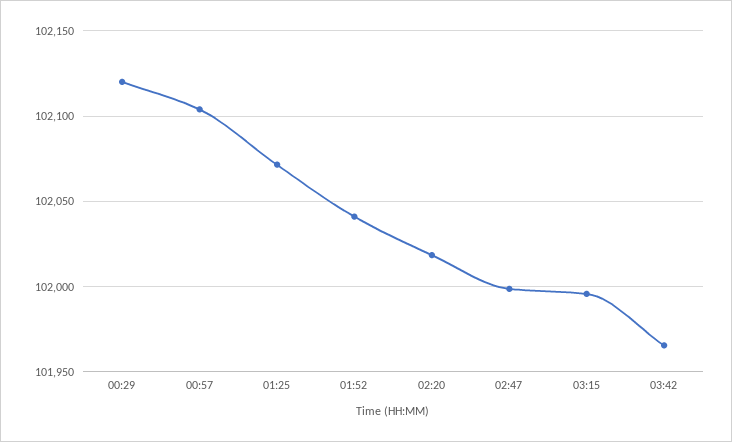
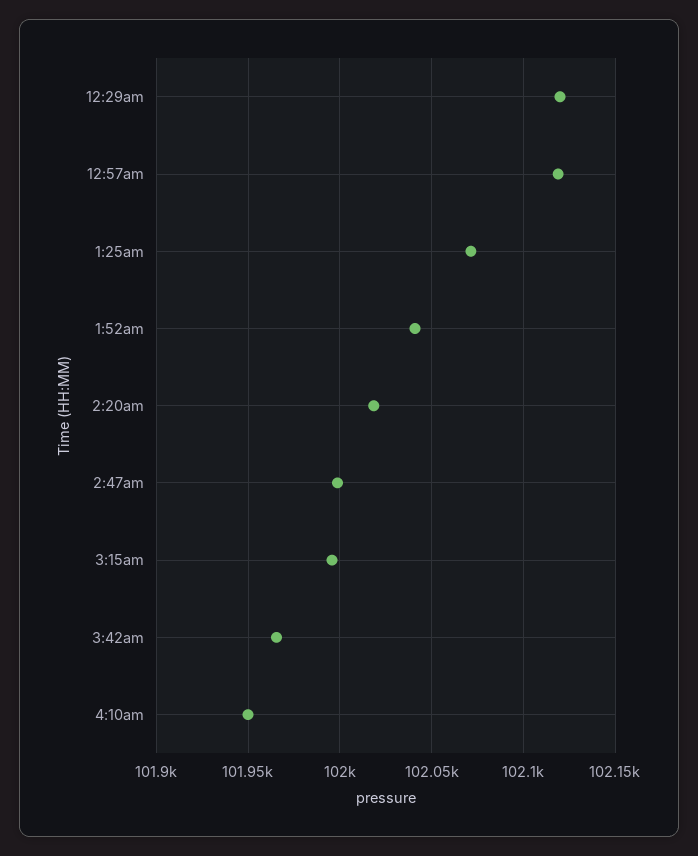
00:57: 102105 -> 102120
4:10am: none -> 101950

